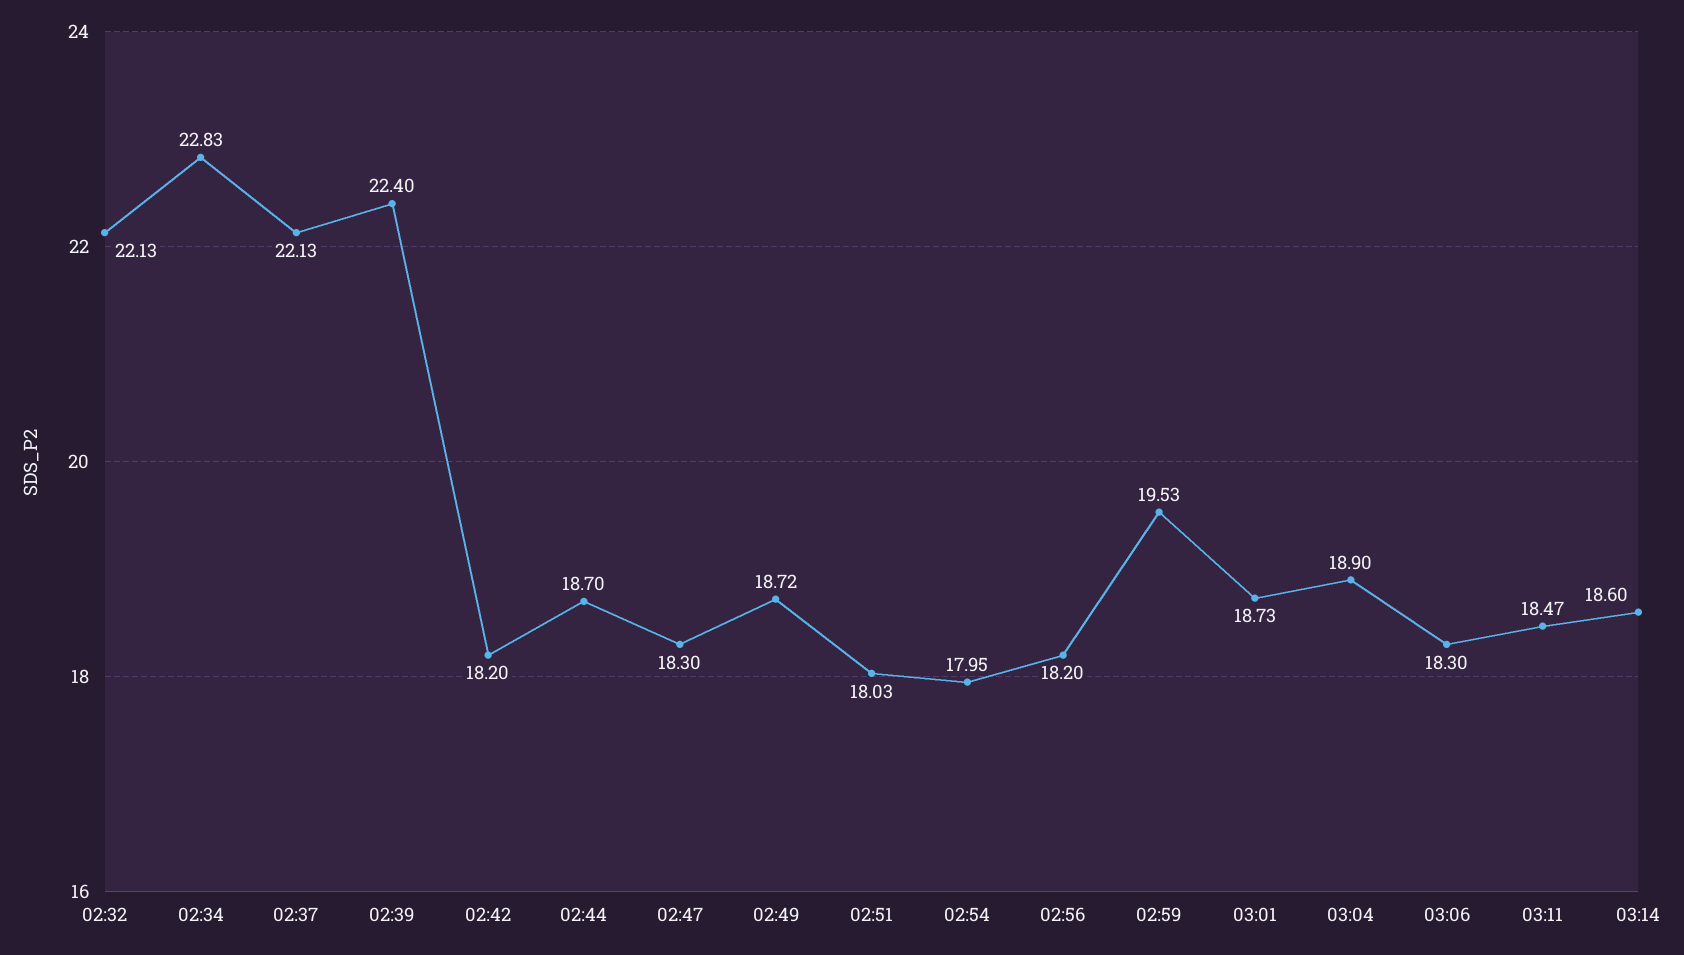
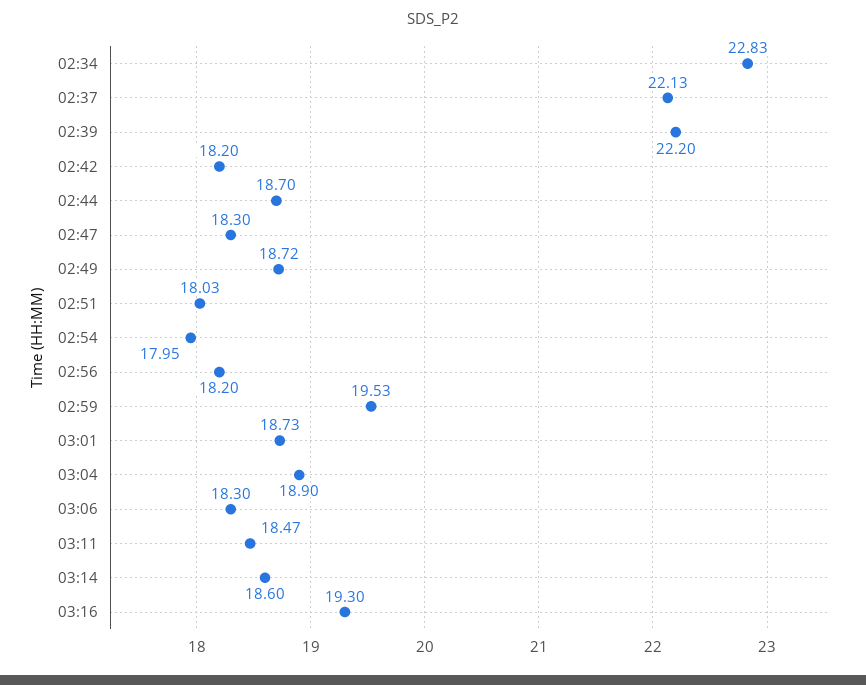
02:32: 22.13 -> none
02:39: 22.4 -> 22.2
03:16: none -> 19.3

